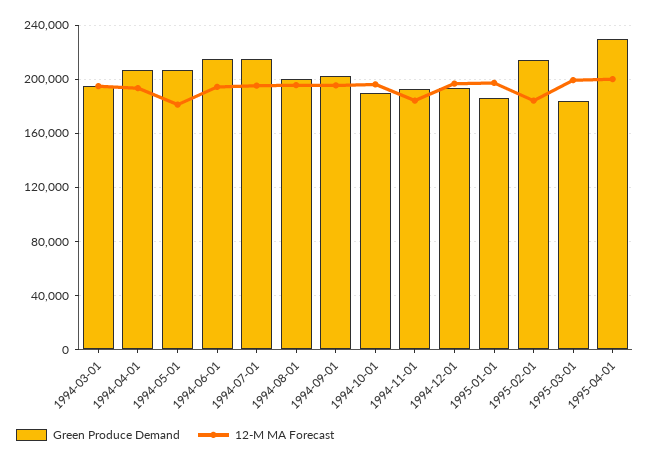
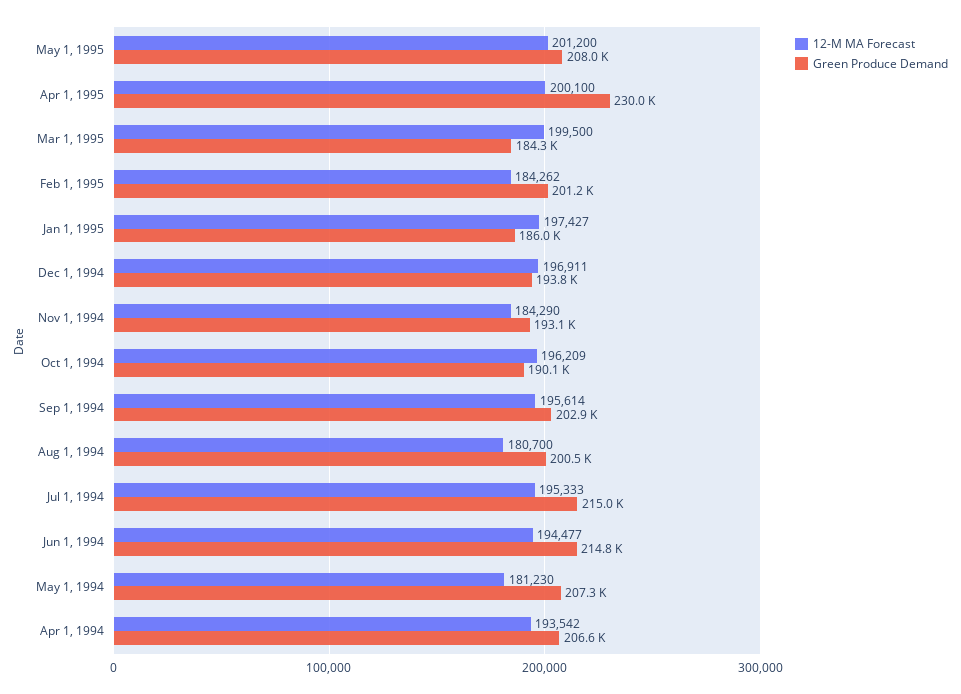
Green Produce Demand, 1994-03-01: 195000 -> none
12-M MA Forecast, 1994-03-01: 195000 -> none
12-M MA Forecast, 1994-08-01: 195000 -> 180700
Green Produce Demand, 1995-02-01: 215000 -> 201200
12-M MA Forecast, May 1, 1995: none -> 201200
Green Produce Demand, May 1, 1995: none -> 208000

